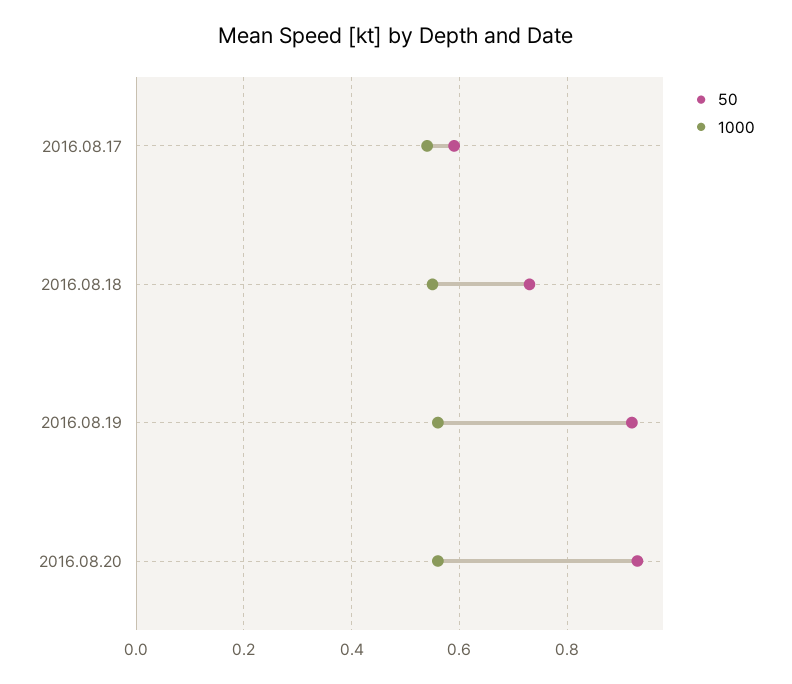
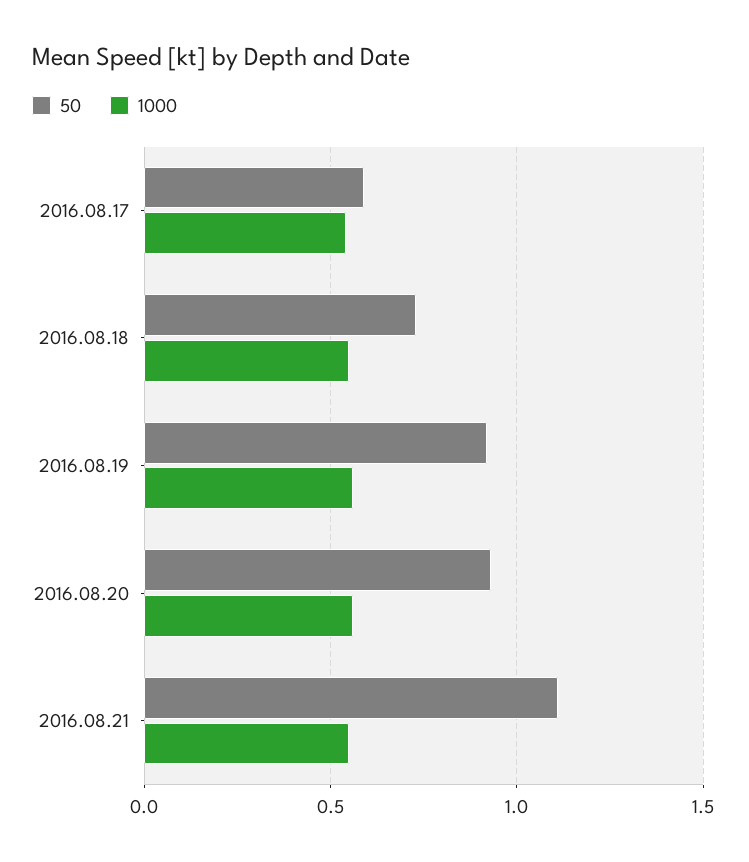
50, 2016.08.21: none -> 1.1
1000, 2016.08.21: none -> 0.55

